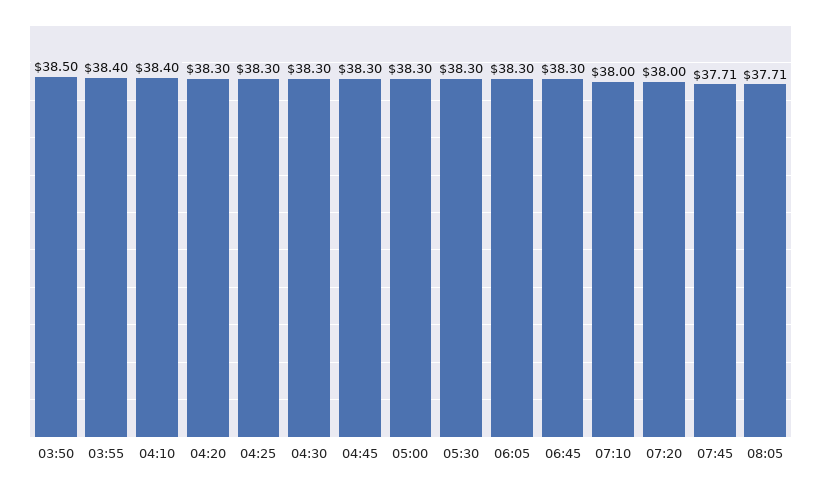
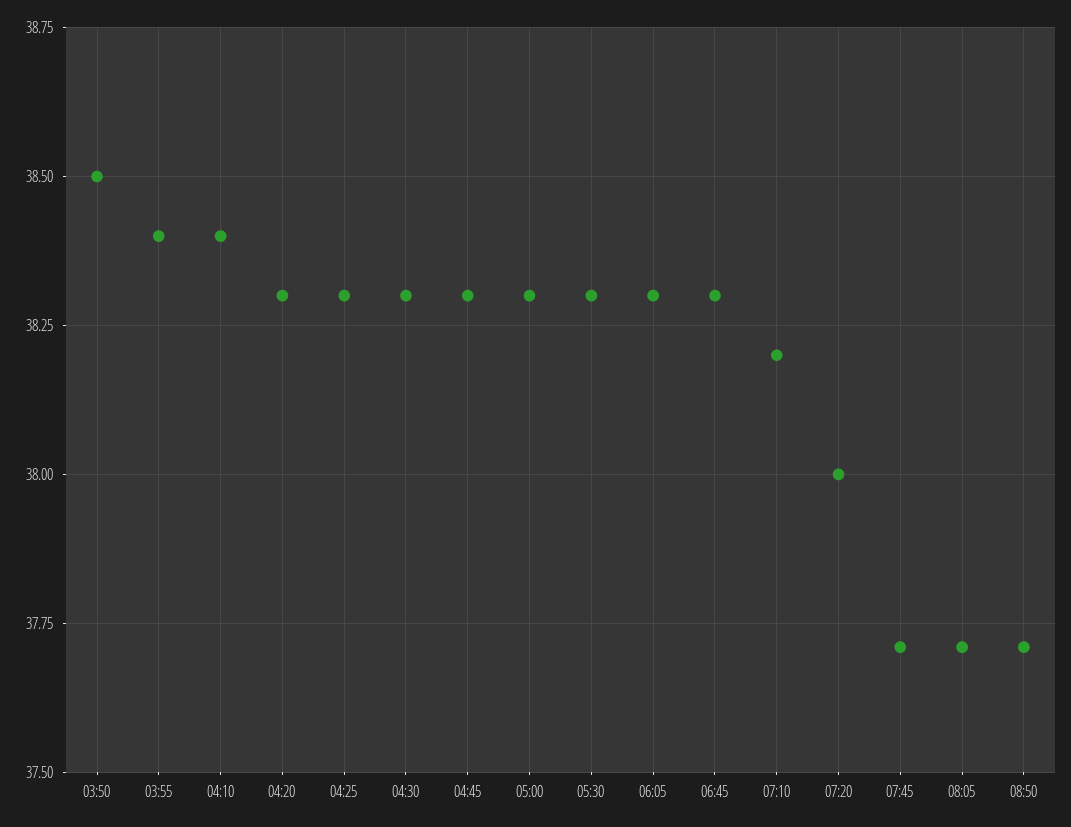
07:10: 38 -> 38.2
08:50: none -> 37.7

